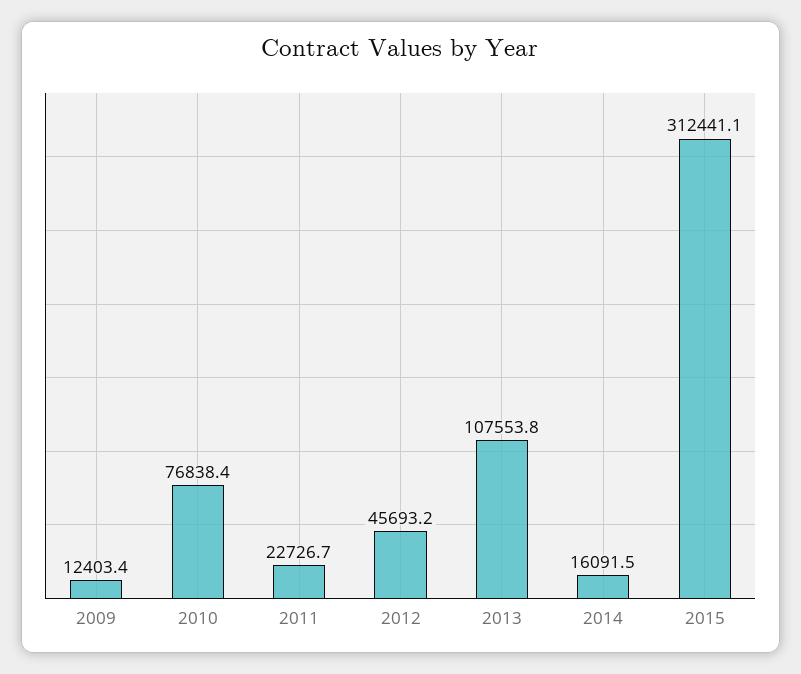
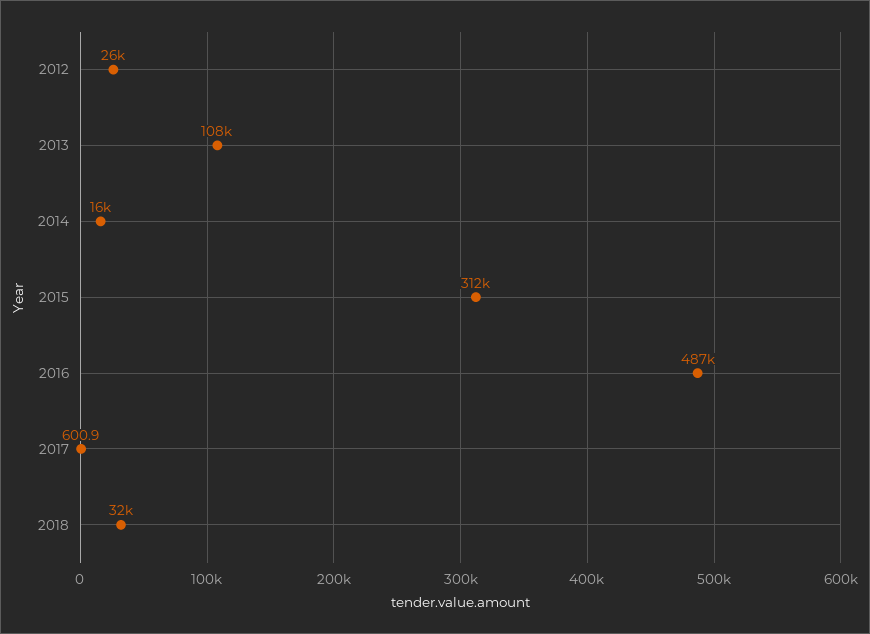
2009: 12403.4 -> none
2010: 76838.4 -> none
2011: 22726.7 -> none
2012: 45693.2 -> 26000
2016: none -> 487000
2017: none -> 600.9
2018: none -> 32000

